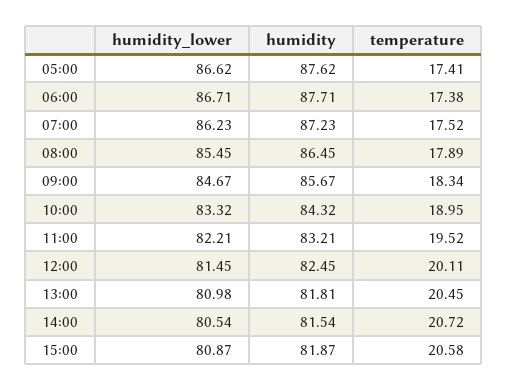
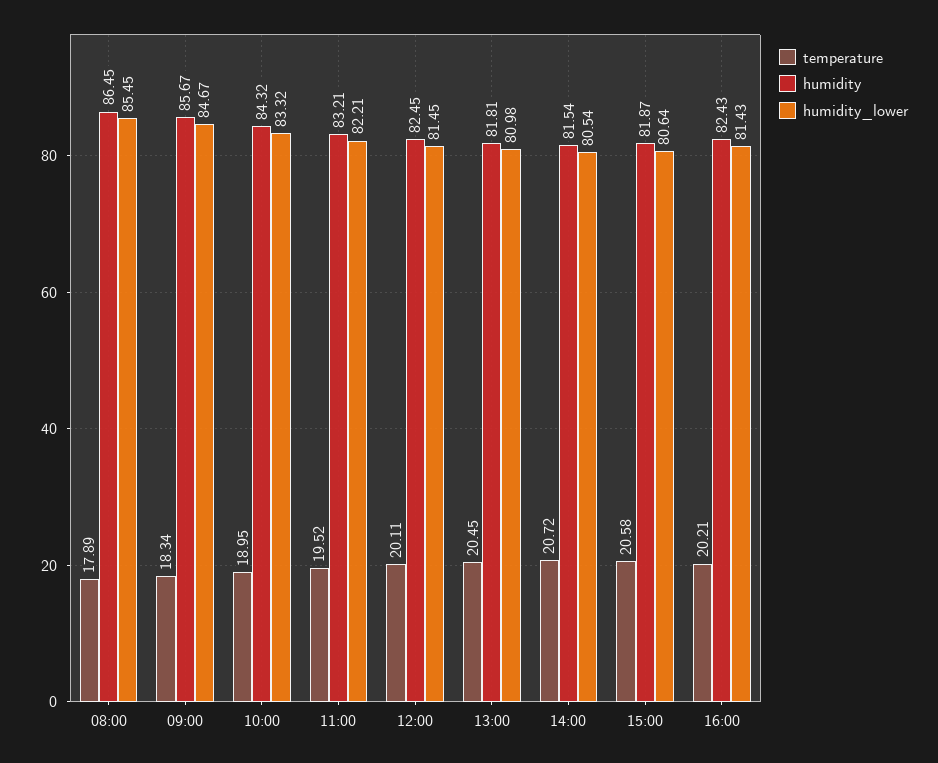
humidity_lower, 05:00: 86.62 -> none
humidity, 05:00: 87.62 -> none
temperature, 05:00: 17.41 -> none
humidity_lower, 06:00: 86.71 -> none
humidity, 06:00: 87.71 -> none
temperature, 06:00: 17.38 -> none
humidity_lower, 07:00: 86.23 -> none
humidity, 07:00: 87.23 -> none
temperature, 07:00: 17.52 -> none
humidity_lower, 15:00: 80.87 -> 80.64
temperature, 16:00: none -> 20.21
humidity, 16:00: none -> 82.43
humidity_lower, 16:00: none -> 81.43

